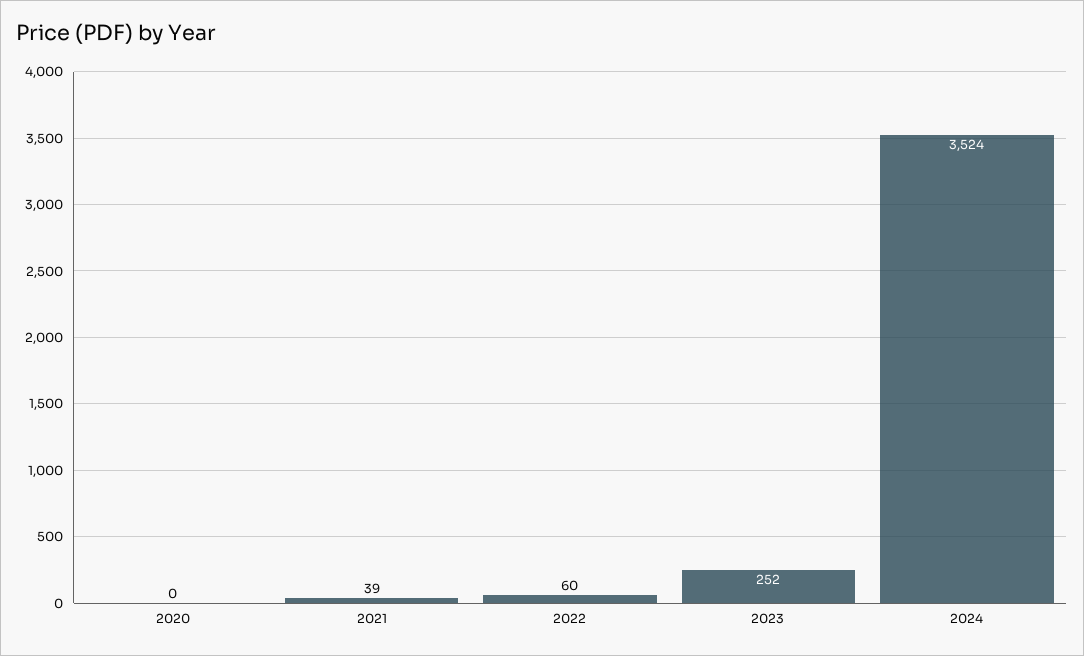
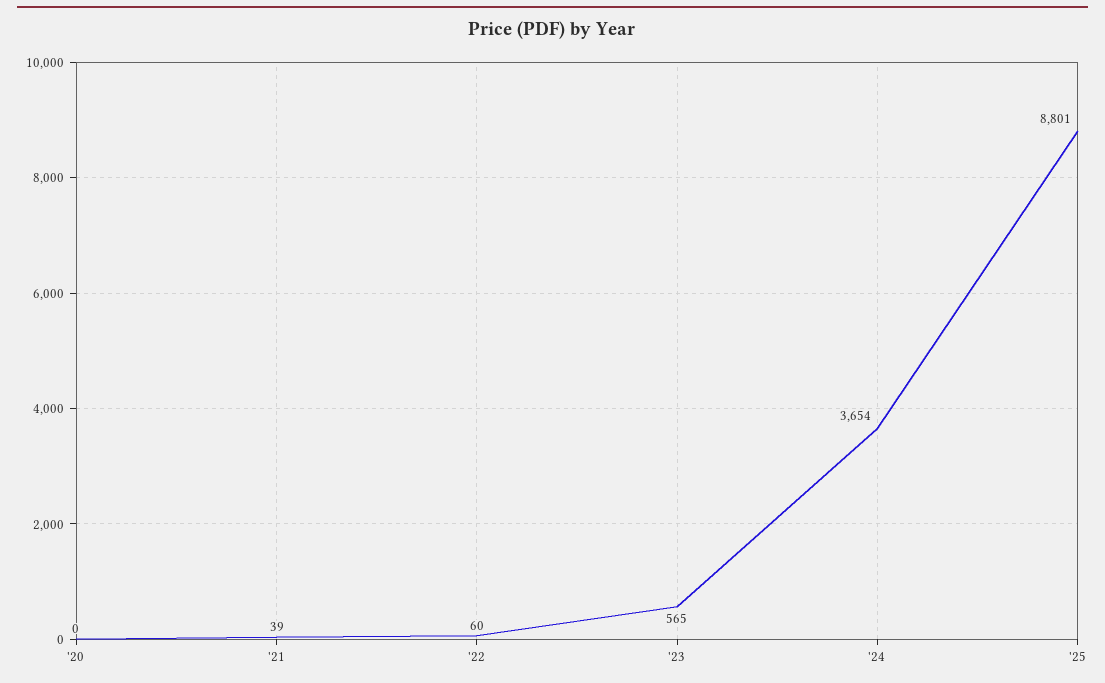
2023: 252 -> 565
2024: 3524 -> 3654
'25: none -> 8801

